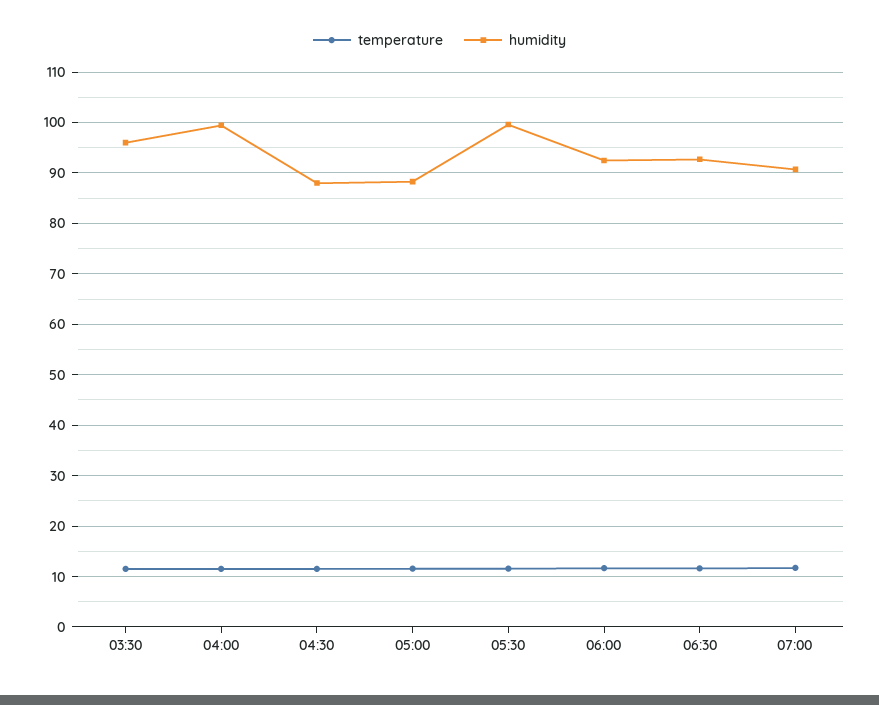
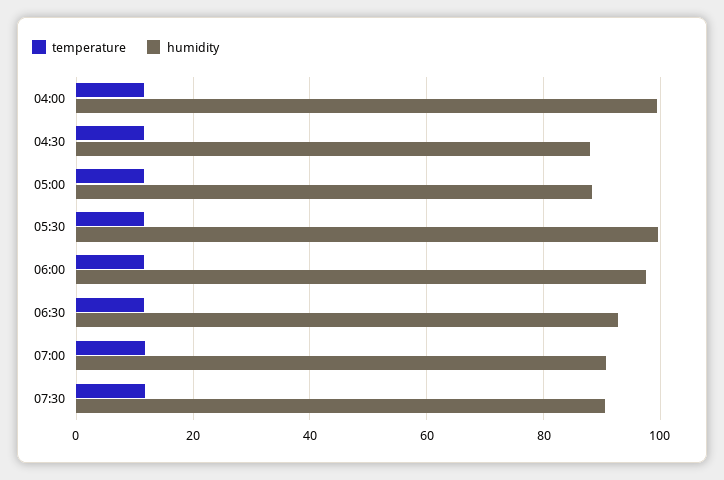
temperature, 03:30: 12 -> none
humidity, 03:30: 96 -> none
humidity, 06:00: 92 -> 98
temperature, 07:30: none -> 12
humidity, 07:30: none -> 90

